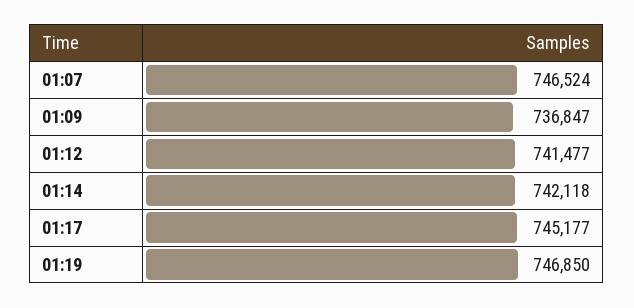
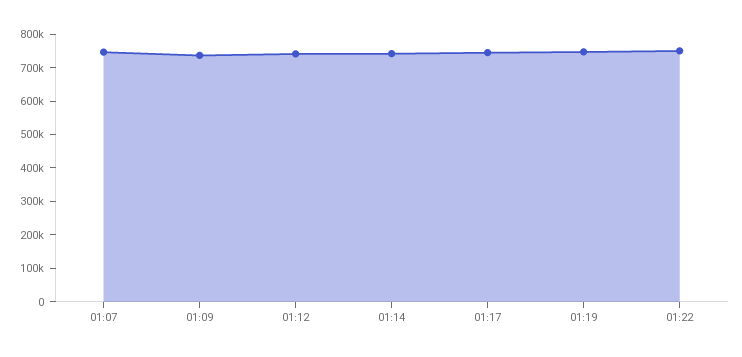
01:22: none -> 750000

